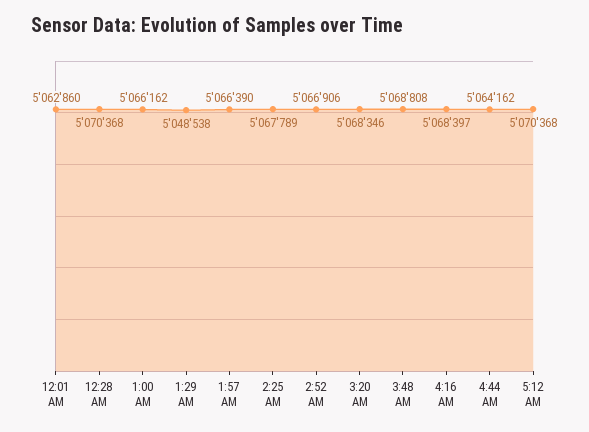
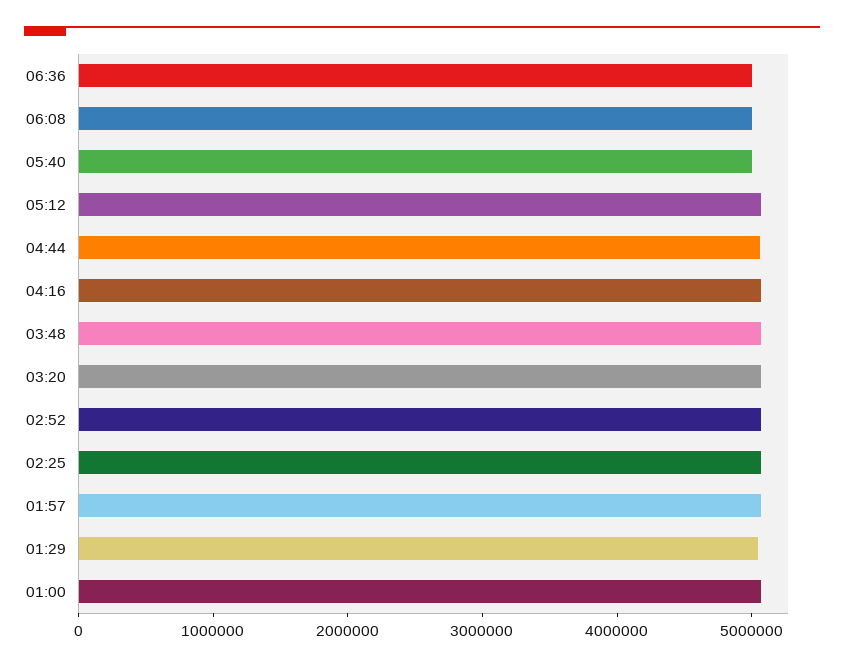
12:01 AM: 5062860 -> none
12:28 AM: 5070368 -> none
06:36: none -> 5000000
06:08: none -> 5000000
05:40: none -> 5000000

